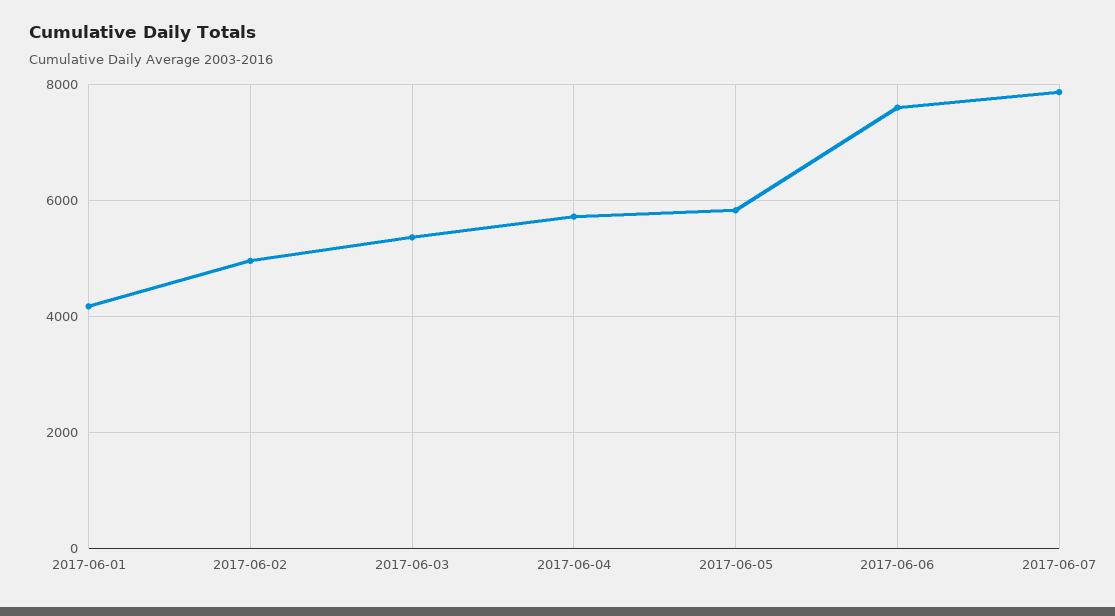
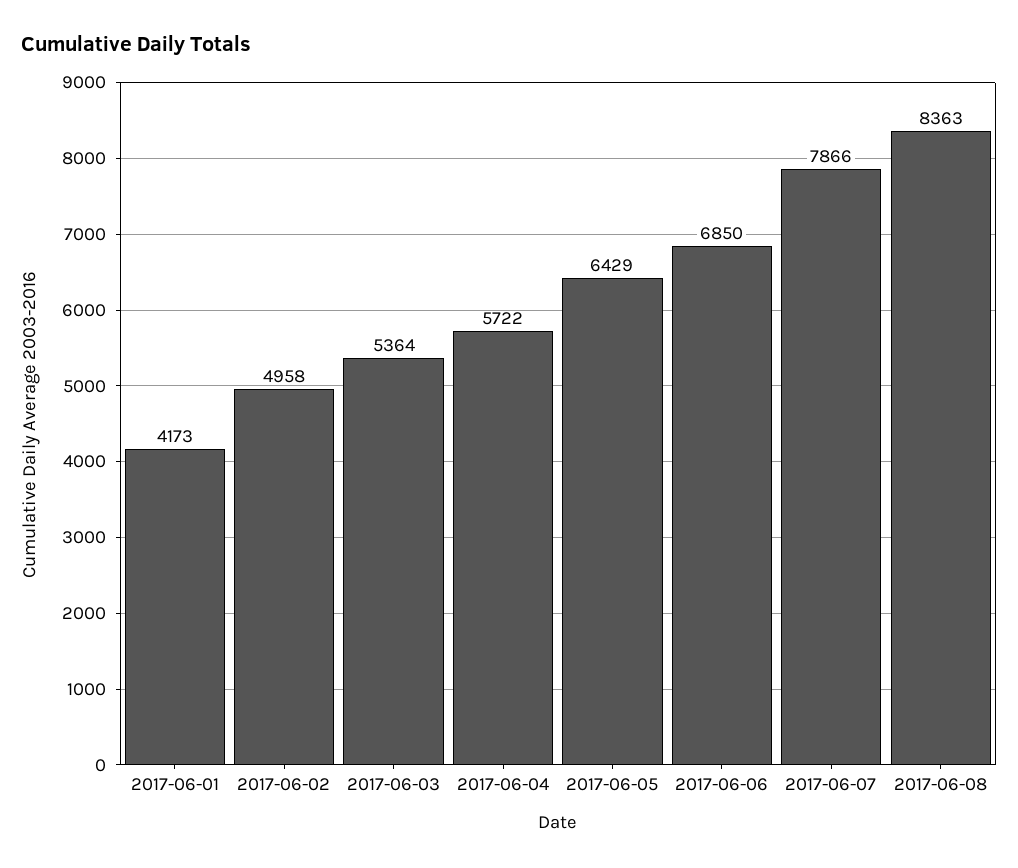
2017-06-05: 5800 -> 6429
2017-06-06: 7600 -> 6850
2017-06-08: none -> 8363

